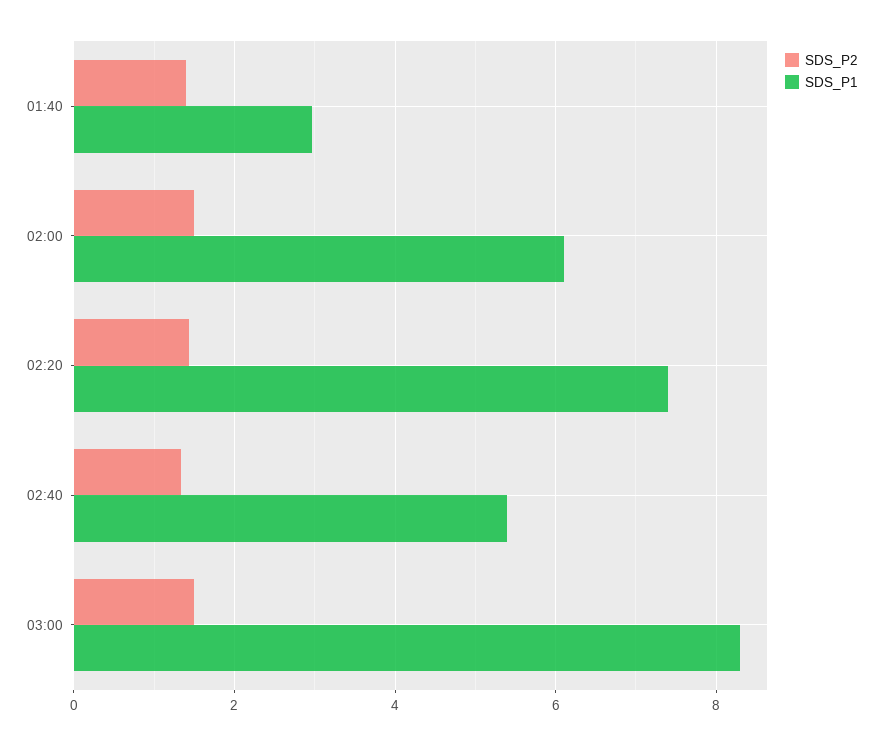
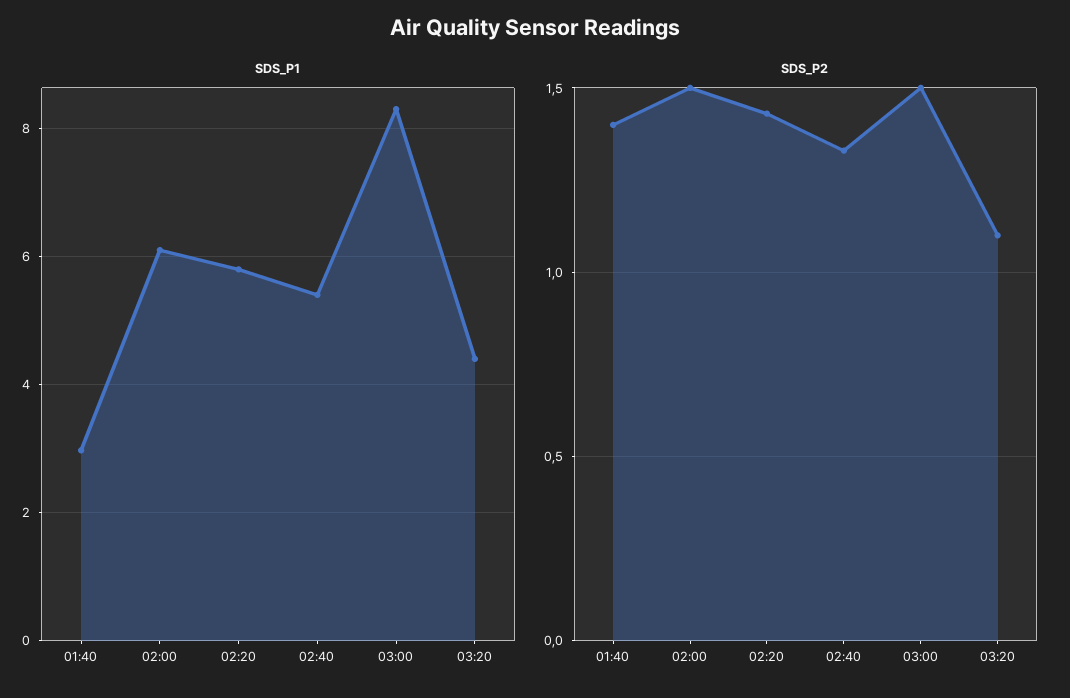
SDS_P1, 02:20: 7.4 -> 5.8
SDS_P1, 03:20: none -> 4.4
SDS_P2, 03:20: none -> 1.1

